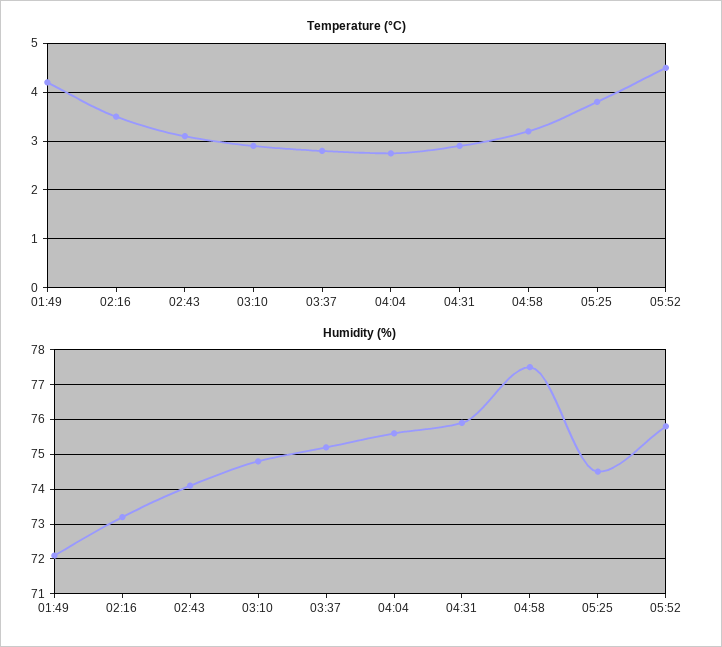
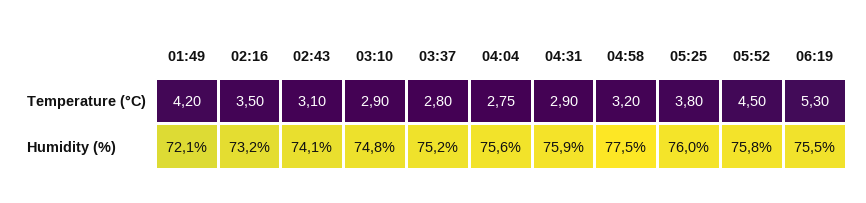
Humidity (%), 05:25: 74.5 -> 76
Temperature (°C), 06:19: none -> 5.3
Humidity (%), 06:19: none -> 75.5

